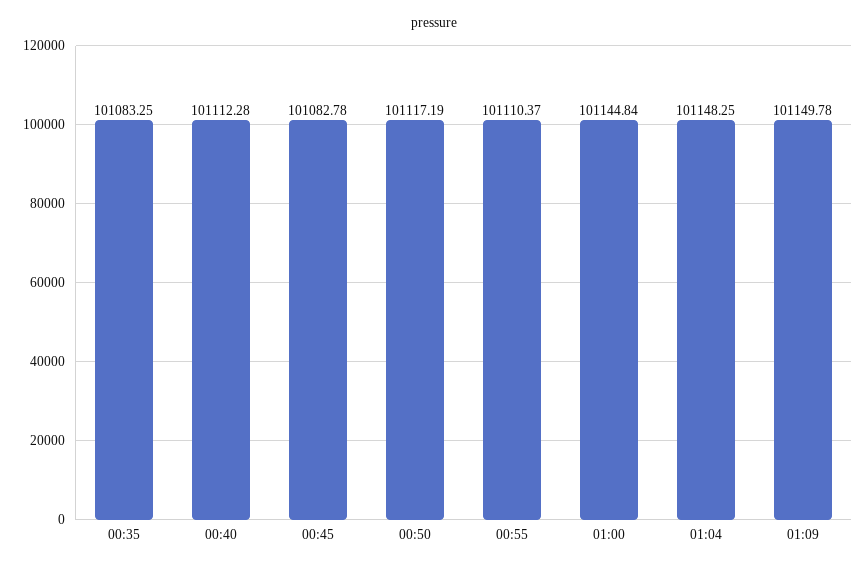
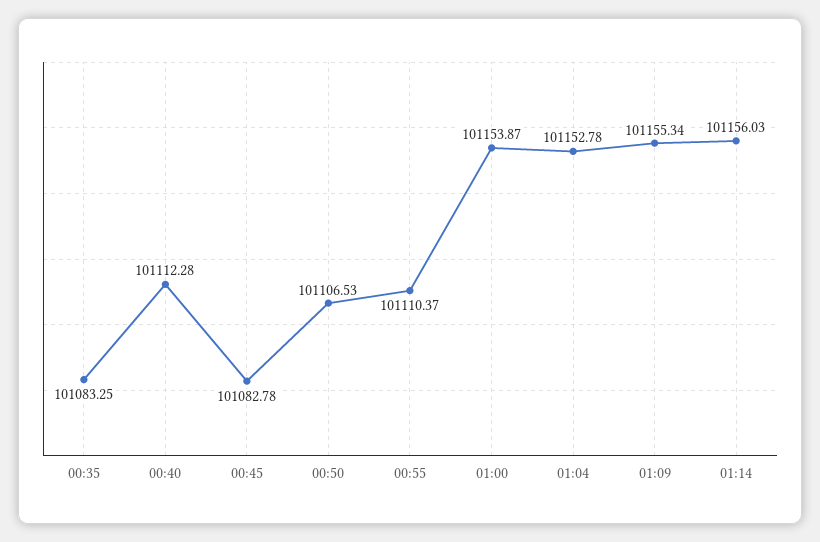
00:50: 101117.19 -> 101106.53
01:00: 101144.84 -> 101153.87
01:04: 101148.25 -> 101152.78
01:09: 101149.78 -> 101155.34
01:14: none -> 101156.03

